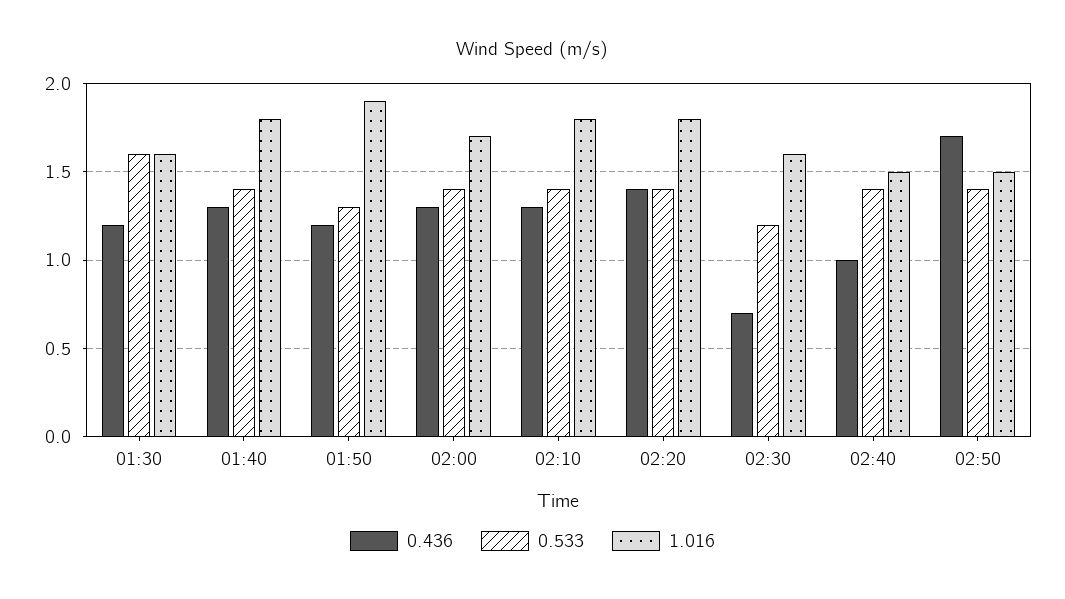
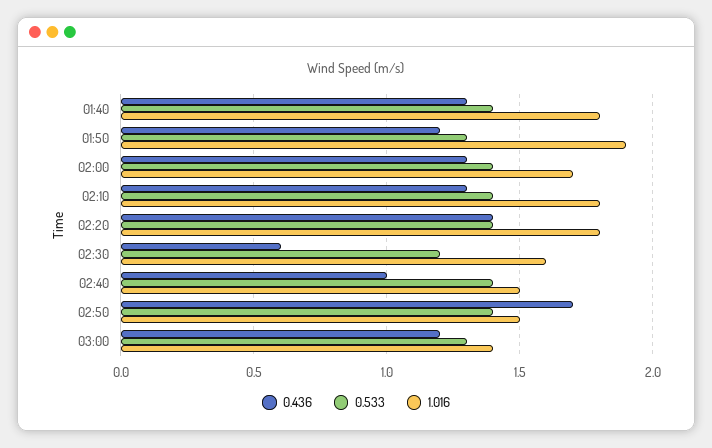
0.436, 01:30: 1.2 -> none
0.533, 01:30: 1.6 -> none
1.016, 01:30: 1.6 -> none
0.436, 02:30: 0.7 -> 0.6
0.436, 03:00: none -> 1.2
0.533, 03:00: none -> 1.3
1.016, 03:00: none -> 1.4

